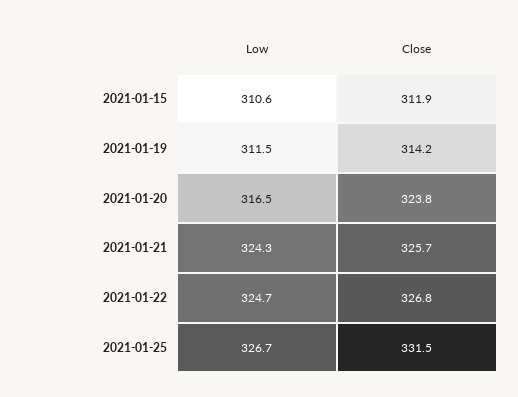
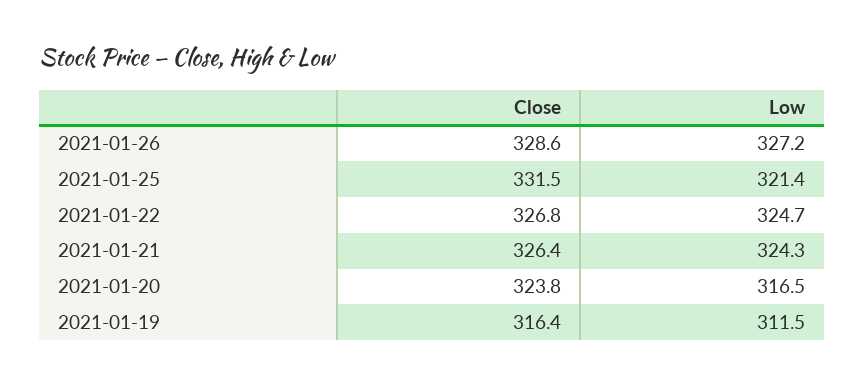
Low, 2021-01-15: 310.6 -> none
Close, 2021-01-15: 311.9 -> none
Close, 2021-01-19: 314.2 -> 316.4
Close, 2021-01-21: 325.7 -> 326.4
Low, 2021-01-25: 326.7 -> 321.4
Close, 2021-01-26: none -> 328.6
Low, 2021-01-26: none -> 327.2

